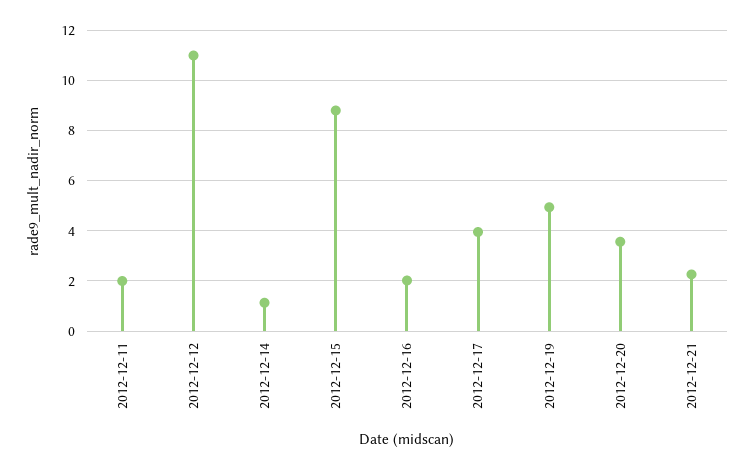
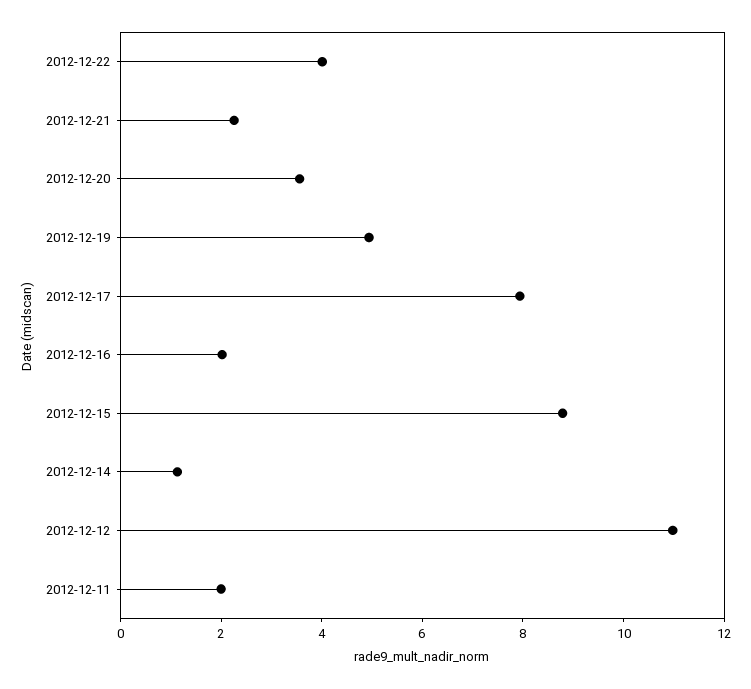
2012-12-17: 4 -> 8
2012-12-22: none -> 4

